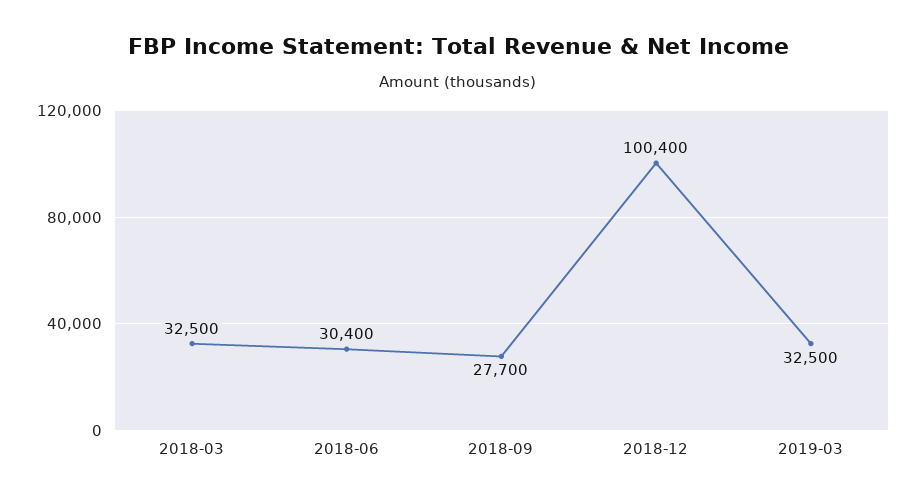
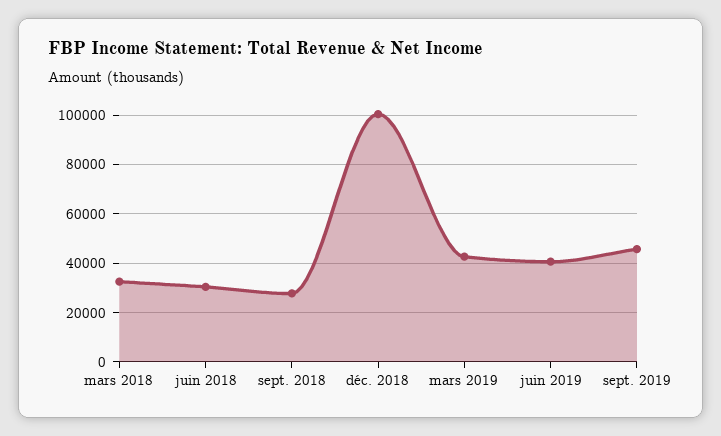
2019-03: 32500 -> 42500
juin 2019: none -> 40000
sept. 2019: none -> 45000

